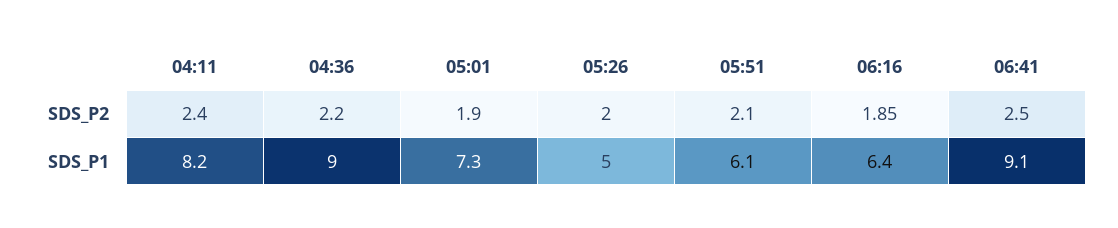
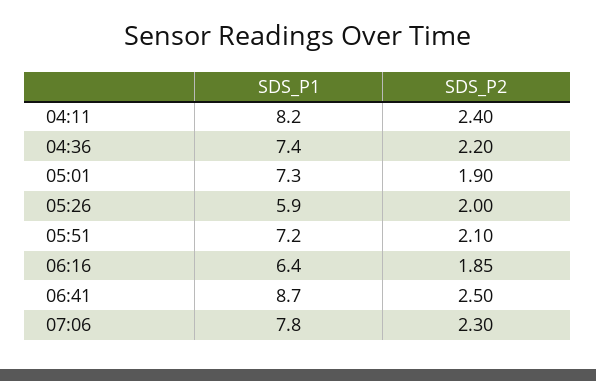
04:36, SDS_P1: 9 -> 7.4
05:26, SDS_P1: 5 -> 5.9
05:51, SDS_P1: 6.1 -> 7.2
06:41, SDS_P1: 9.1 -> 8.7
07:06, SDS_P1: none -> 7.8
07:06, SDS_P2: none -> 2.3

